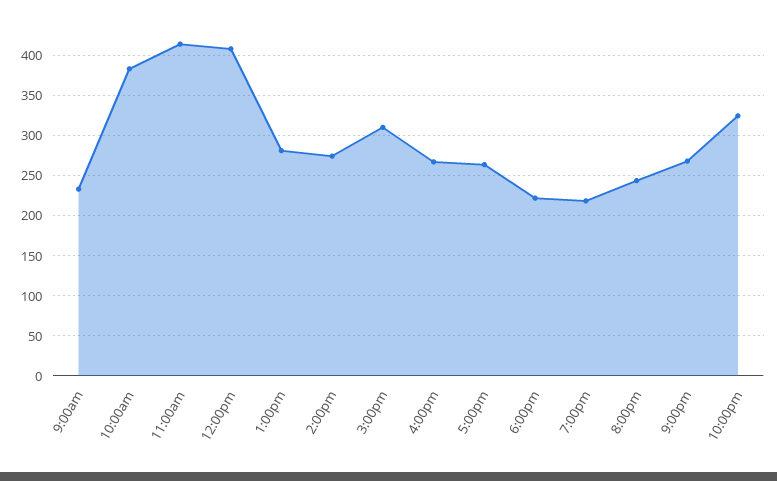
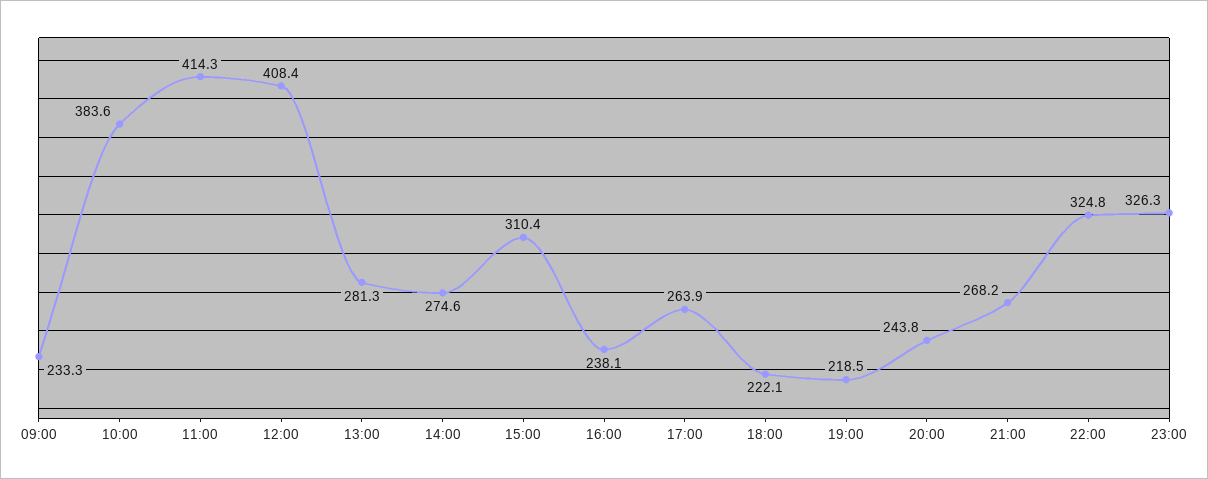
4:00pm: 270 -> 238.1
23:00: none -> 326.3

